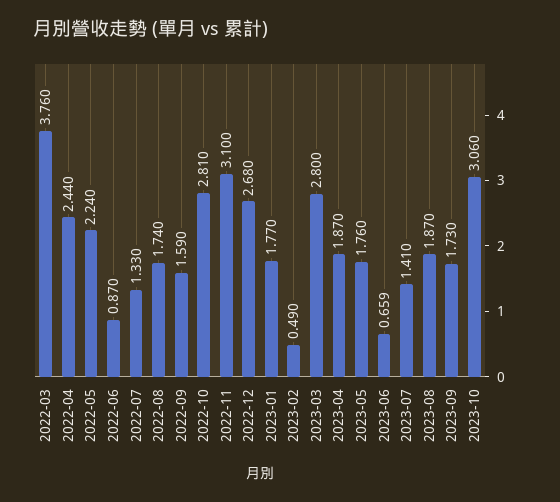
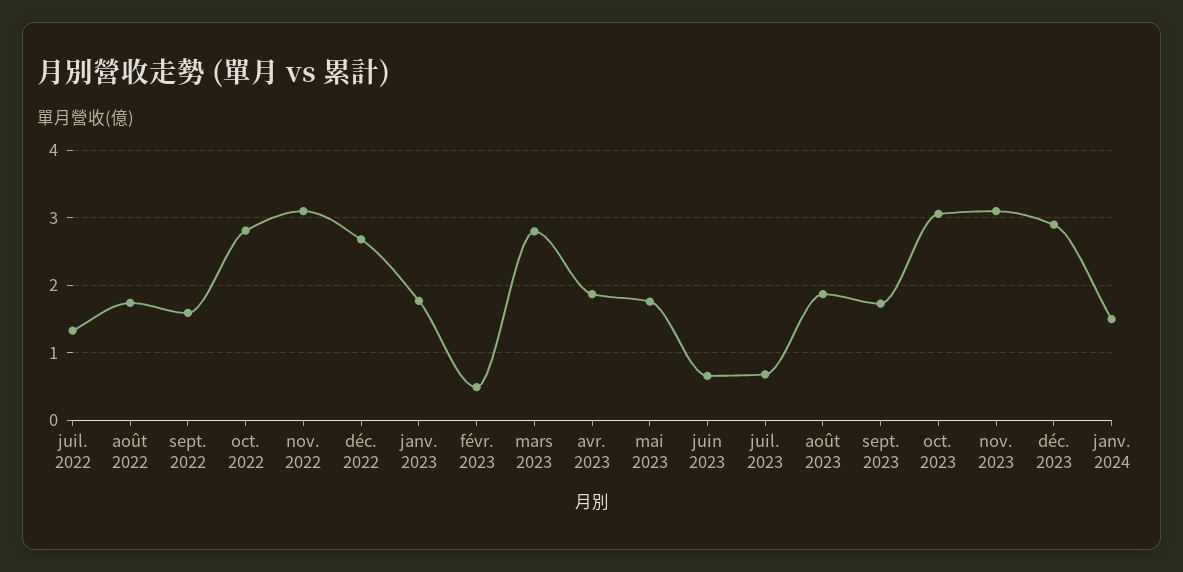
2022-03: 3.76 -> none
2022-04: 2.44 -> none
2022-05: 2.24 -> none
2022-06: 0.87 -> none
2023-07: 1.41 -> 0.7
nov. 2023: none -> 3.1
déc. 2023: none -> 2.9
janv. 2024: none -> 1.5

